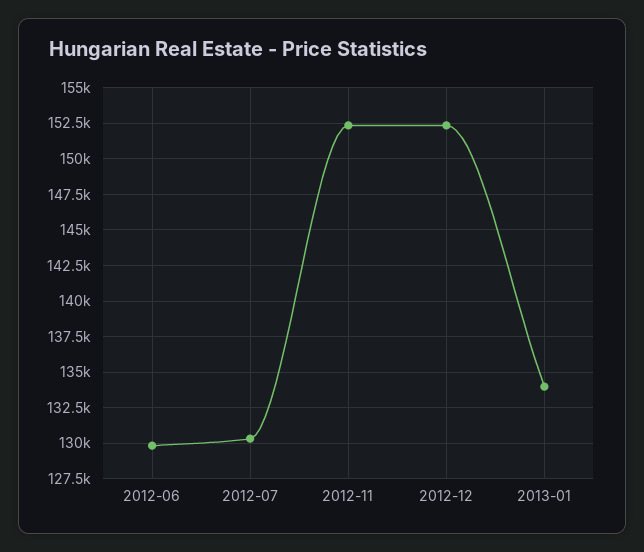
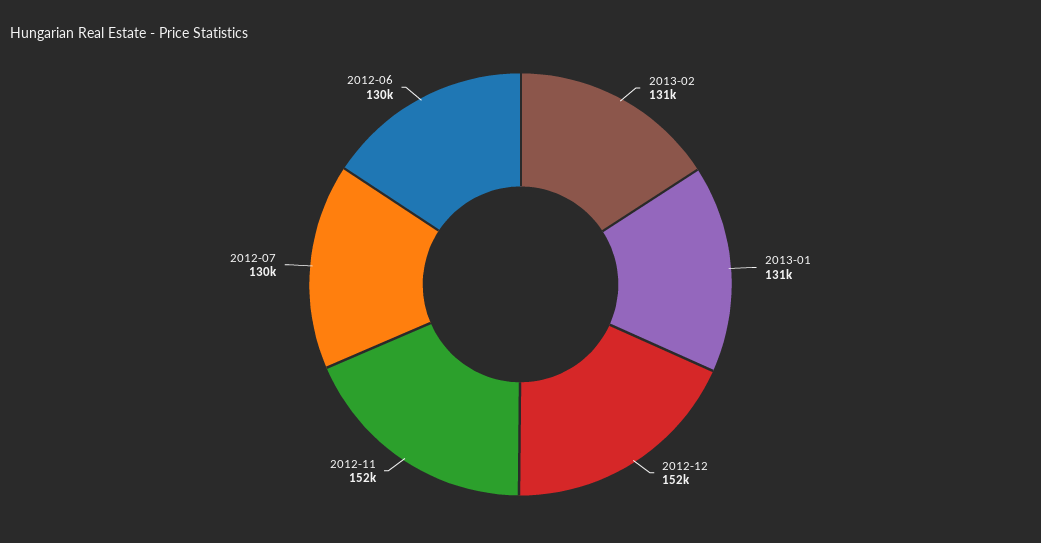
2013-01: 134000 -> 131000
2013-02: none -> 131000

